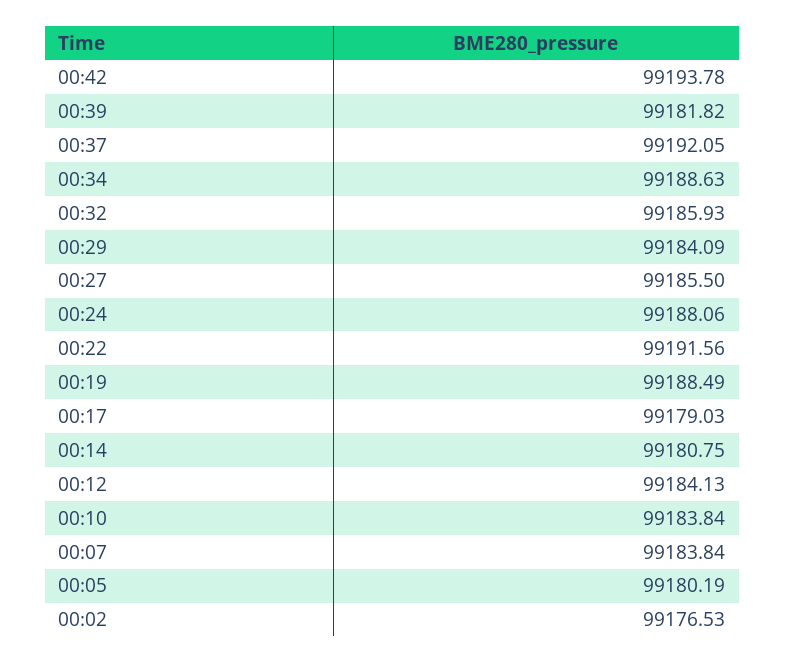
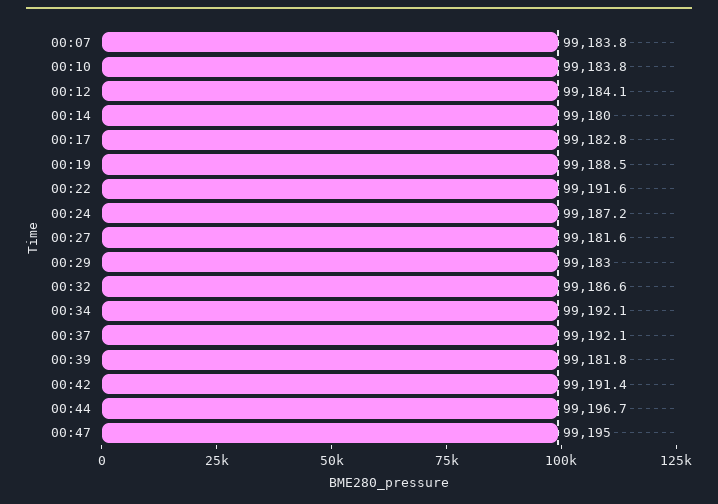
00:42: 99193.78 -> 99191.4
00:34: 99188.63 -> 99192.1
00:32: 99185.93 -> 99186.6
00:29: 99184.09 -> 99183
00:27: 99185.5 -> 99181.6
00:24: 99188.06 -> 99187.2
00:17: 99179.03 -> 99182.8
00:14: 99180.75 -> 99180
00:05: 99180.19 -> none
00:02: 99176.53 -> none
00:44: none -> 99196.7
00:47: none -> 99195

